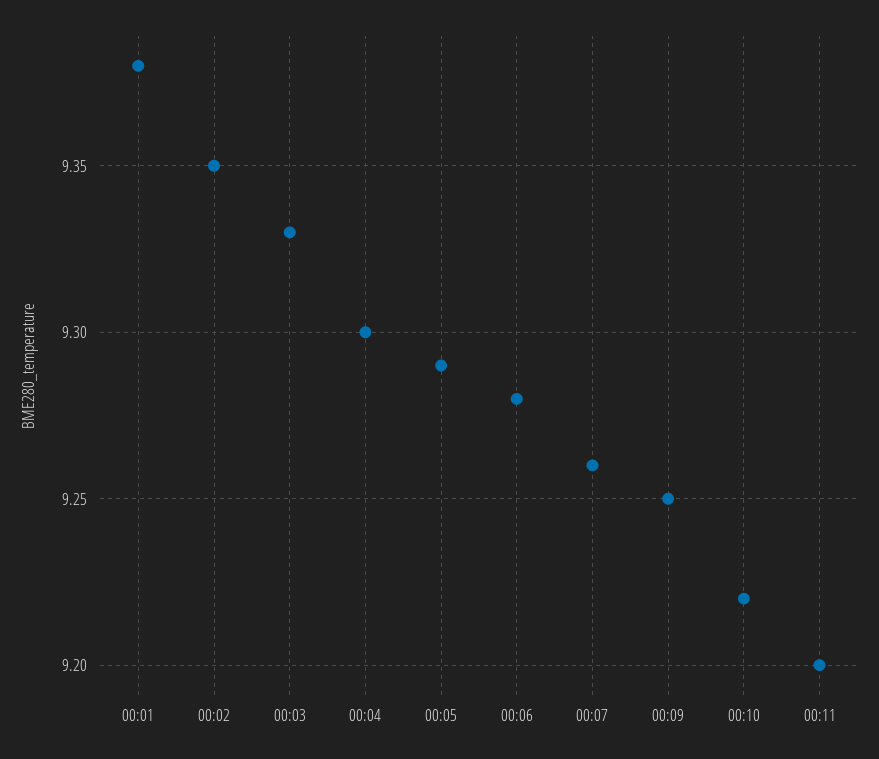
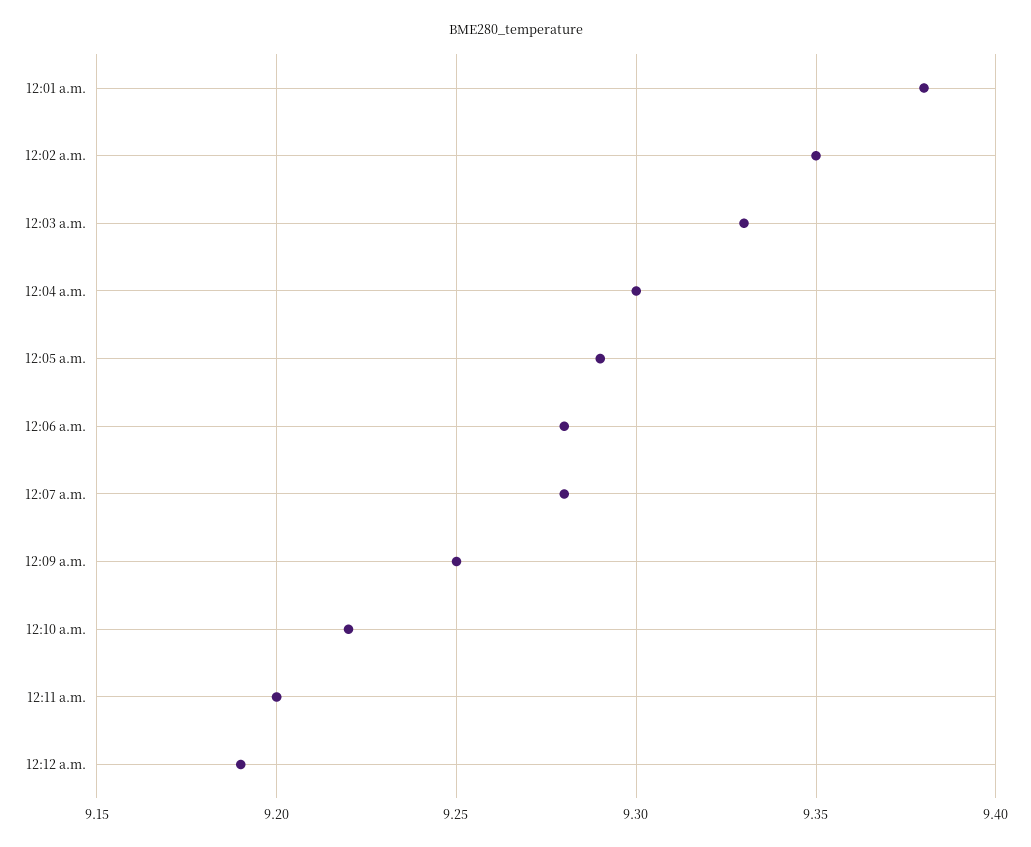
00:07: 9.26 -> 9.28
12:12 a.m.: none -> 9.19

